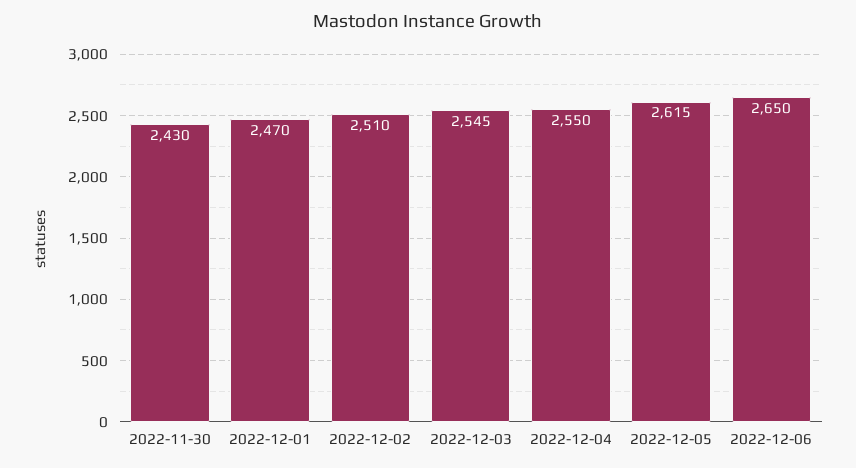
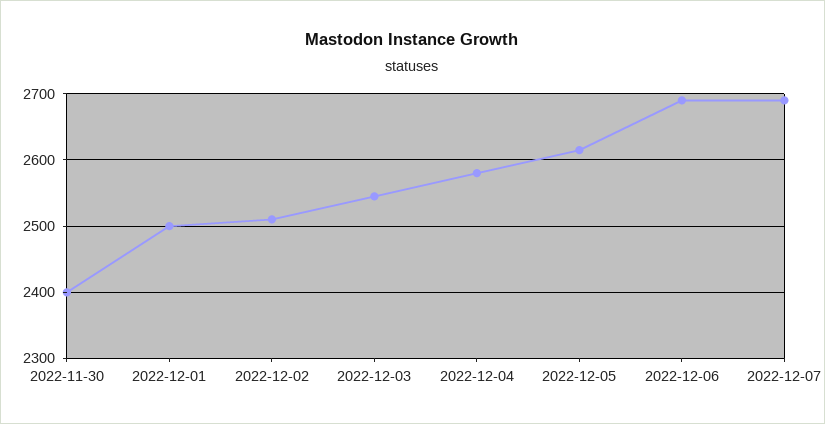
2022-11-30: 2430 -> 2400
2022-12-01: 2470 -> 2500
2022-12-04: 2550 -> 2580
2022-12-06: 2650 -> 2690
2022-12-07: none -> 2690

